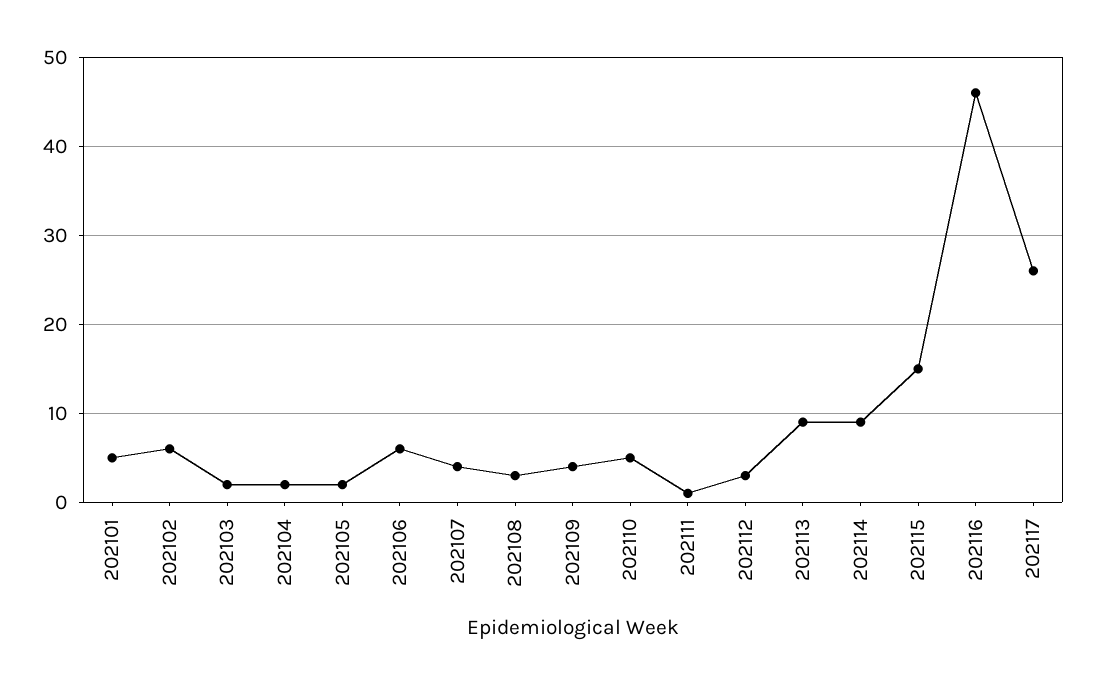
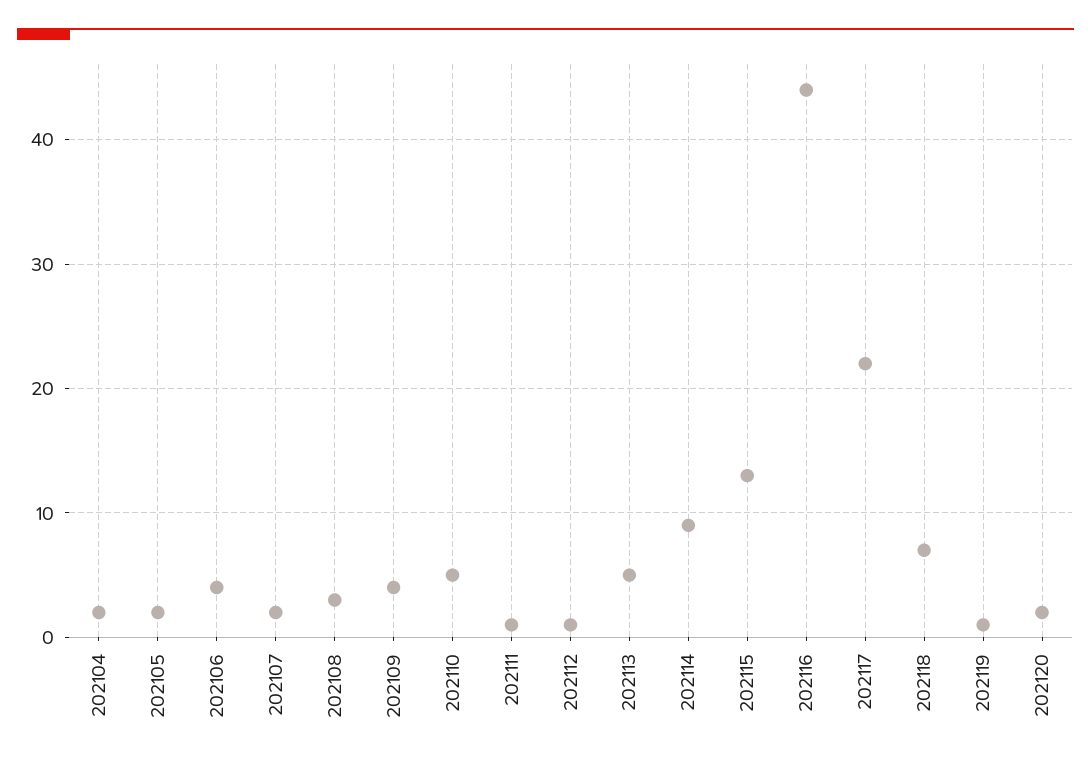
202101: 5 -> none
202102: 6 -> none
202103: 2 -> none
202106: 6 -> 4
202107: 4 -> 2
202112: 3 -> 1
202113: 9 -> 5
202115: 15 -> 13
202116: 46 -> 44
202117: 26 -> 22
202118: none -> 7
202119: none -> 1
202120: none -> 2

